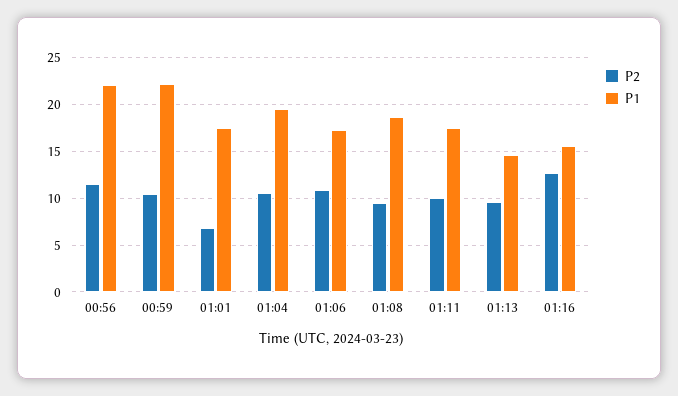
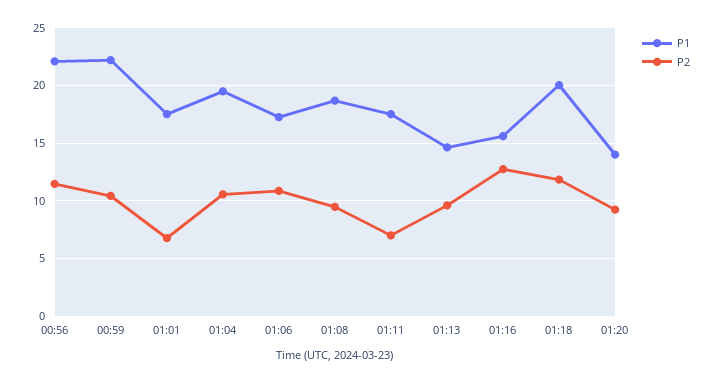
P2, 01:11: 10 -> 7
P1, 01:18: none -> 20
P2, 01:18: none -> 12
P1, 01:20: none -> 14
P2, 01:20: none -> 9

